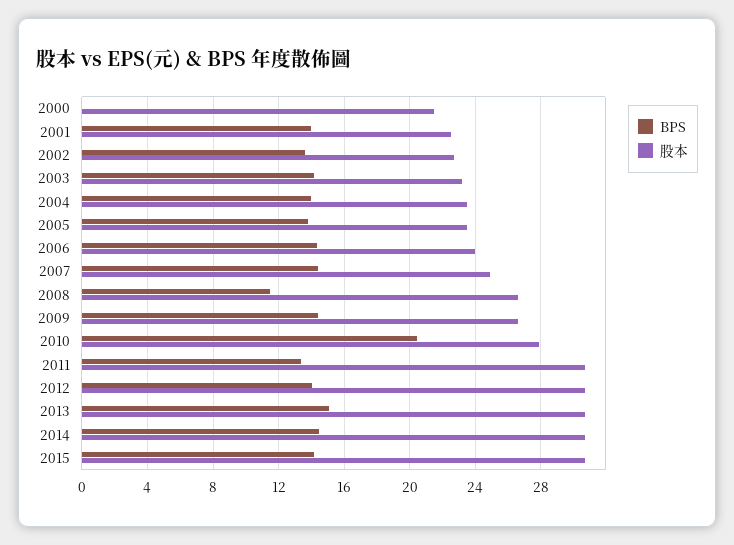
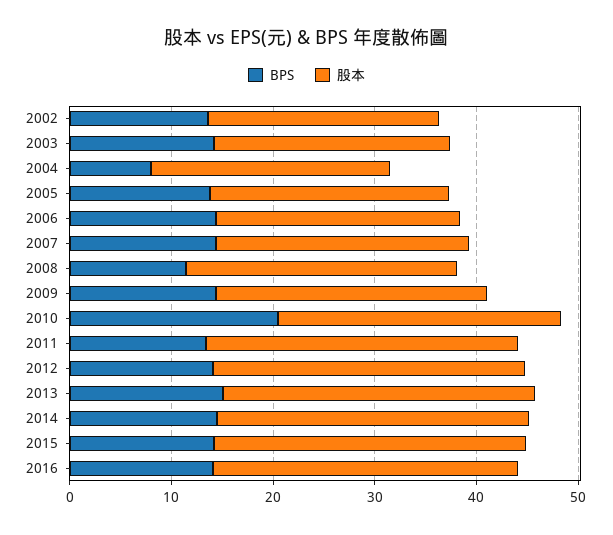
BPS, 2000: 0 -> none
股本, 2000: 21.5 -> none
BPS, 2001: 14 -> none
股本, 2001: 22.5 -> none
BPS, 2004: 14 -> 8
BPS, 2016: none -> 14
股本, 2016: none -> 30

